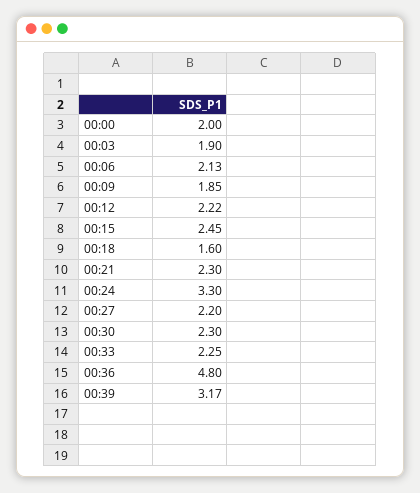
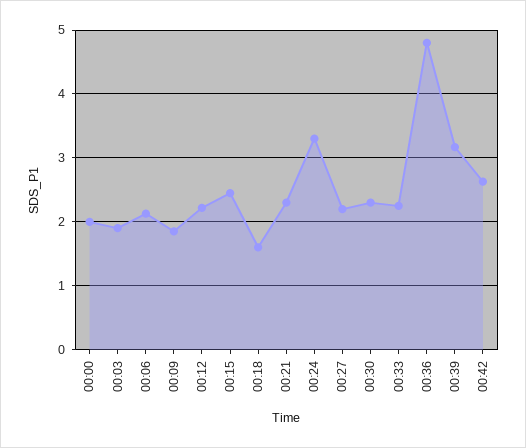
00:42: none -> 2.6

